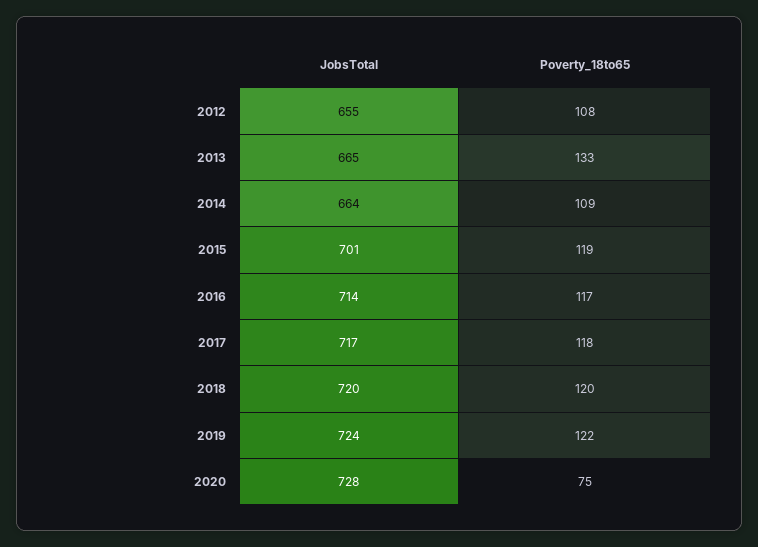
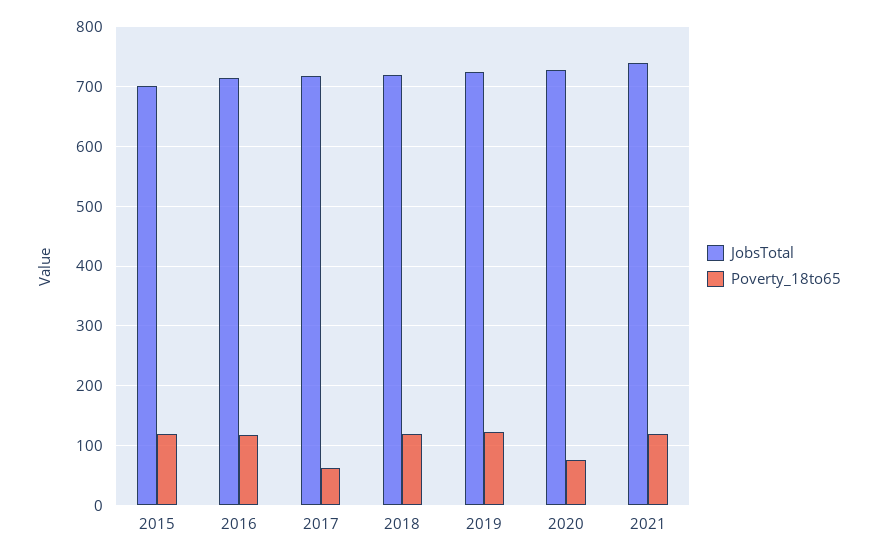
JobsTotal, 2012: 655 -> none
Poverty_18to65, 2012: 108 -> none
JobsTotal, 2013: 665 -> none
Poverty_18to65, 2013: 133 -> none
JobsTotal, 2014: 664 -> none
Poverty_18to65, 2014: 109 -> none
Poverty_18to65, 2017: 118 -> 60
JobsTotal, 2021: none -> 740
Poverty_18to65, 2021: none -> 120

